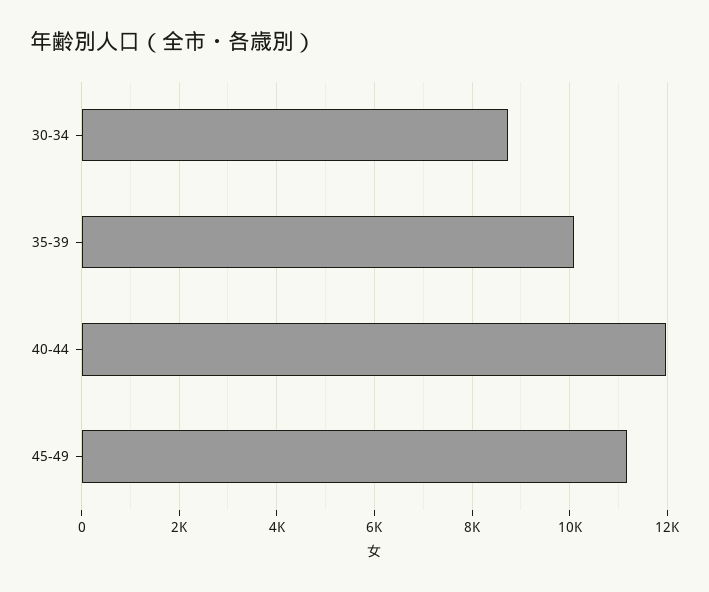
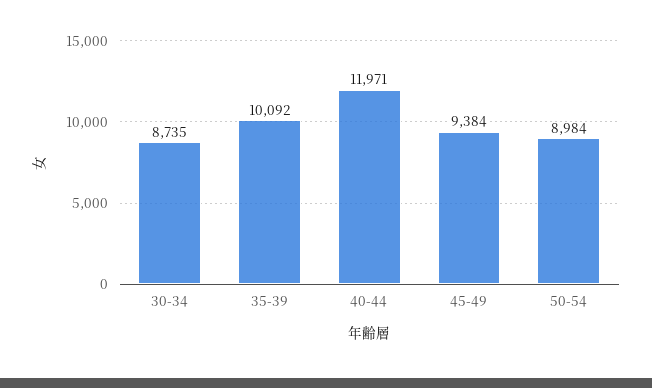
45-49: 11200 -> 9384
50-54: none -> 8984

